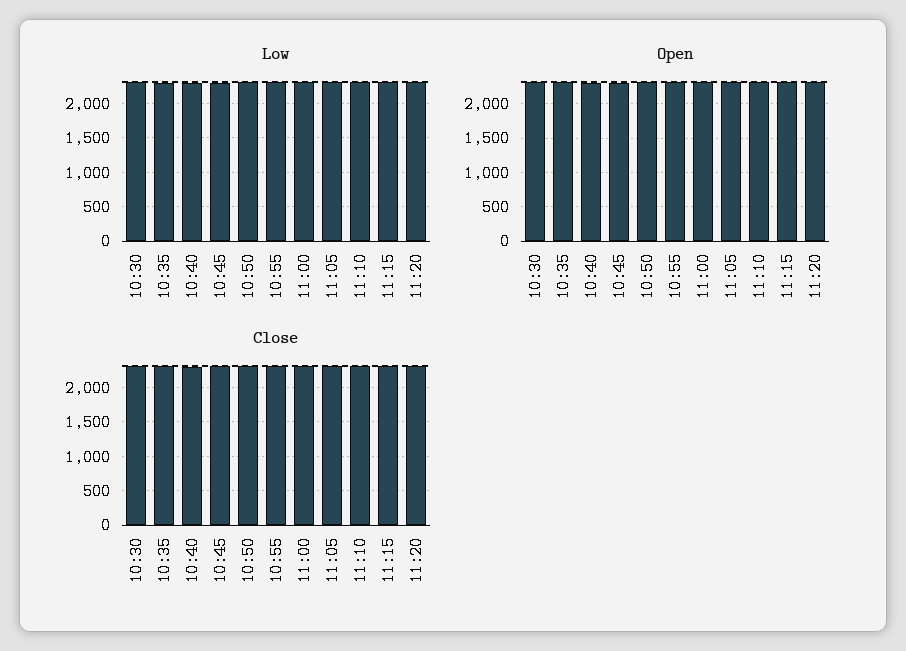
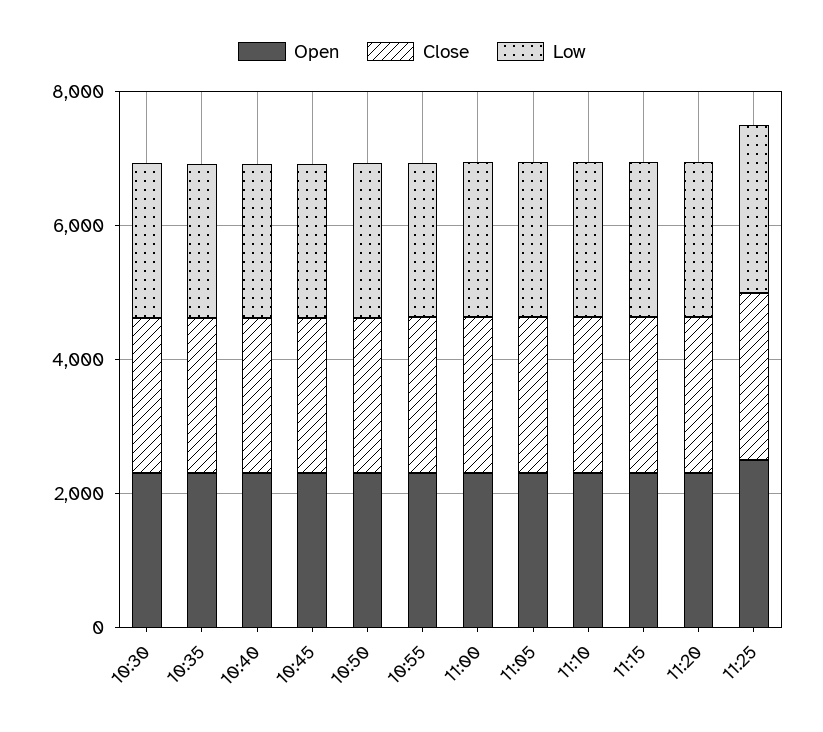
Open, 11:25: none -> 2500
Close, 11:25: none -> 2500
Low, 11:25: none -> 2500

